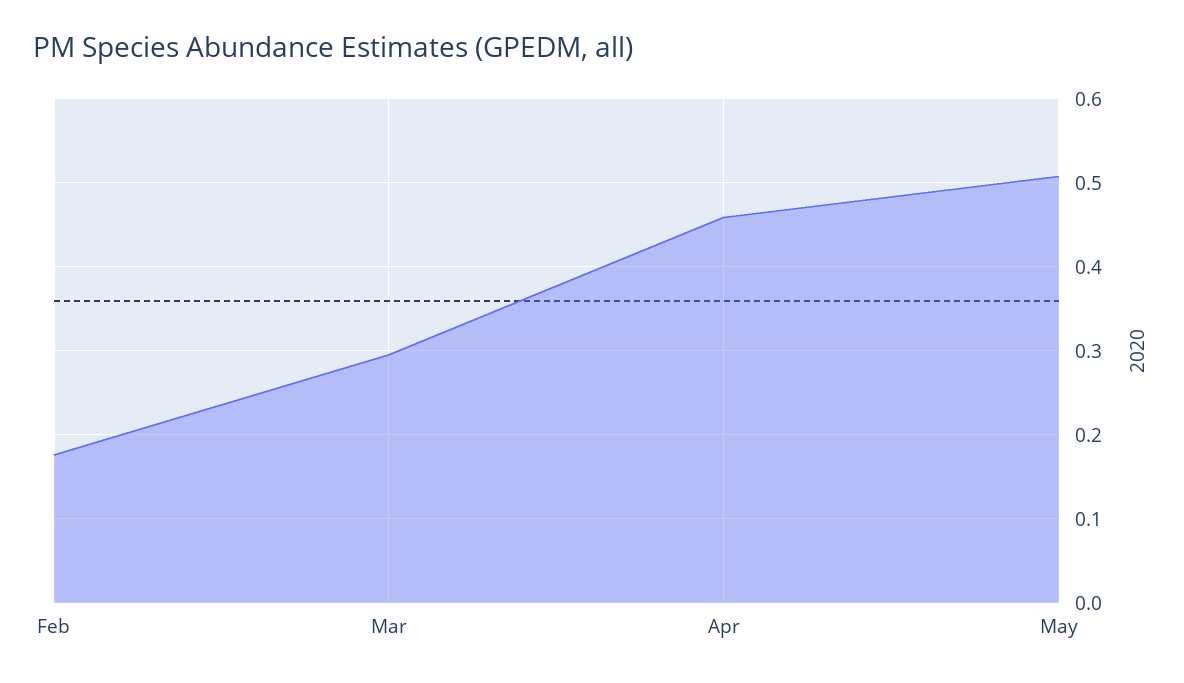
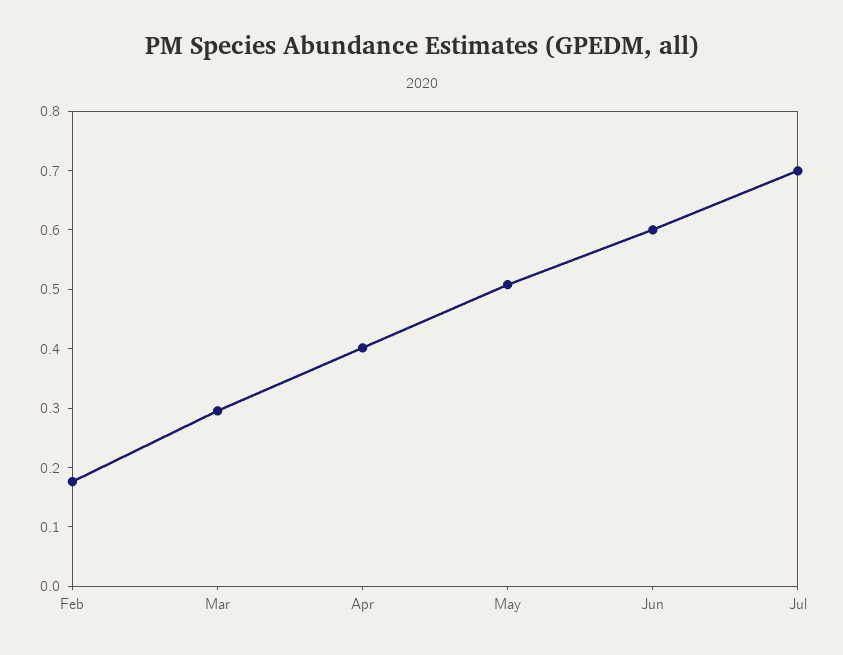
Apr: 0.46 -> 0.4
Jun: none -> 0.6
Jul: none -> 0.7

